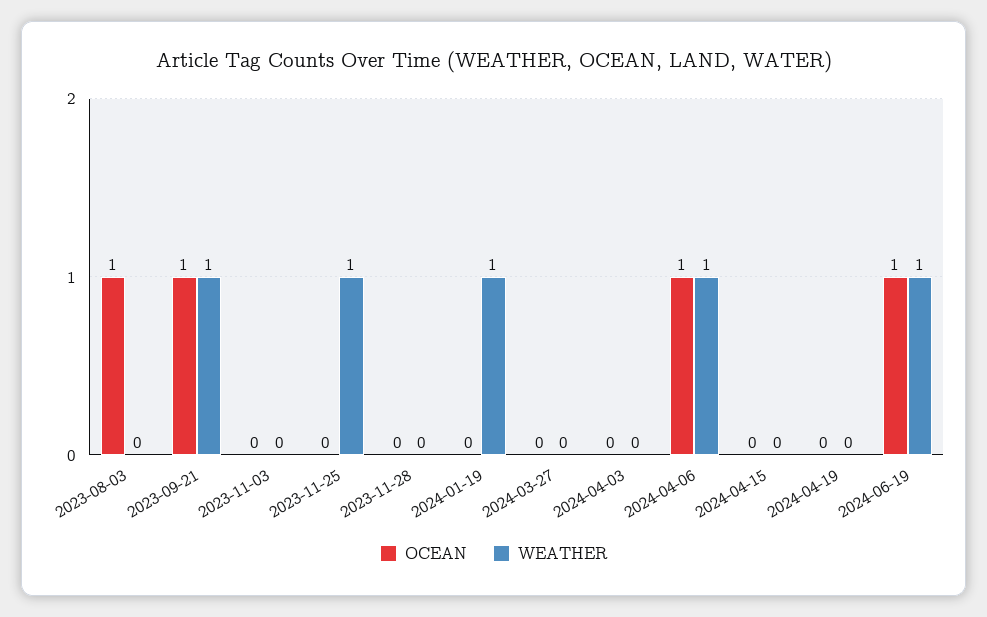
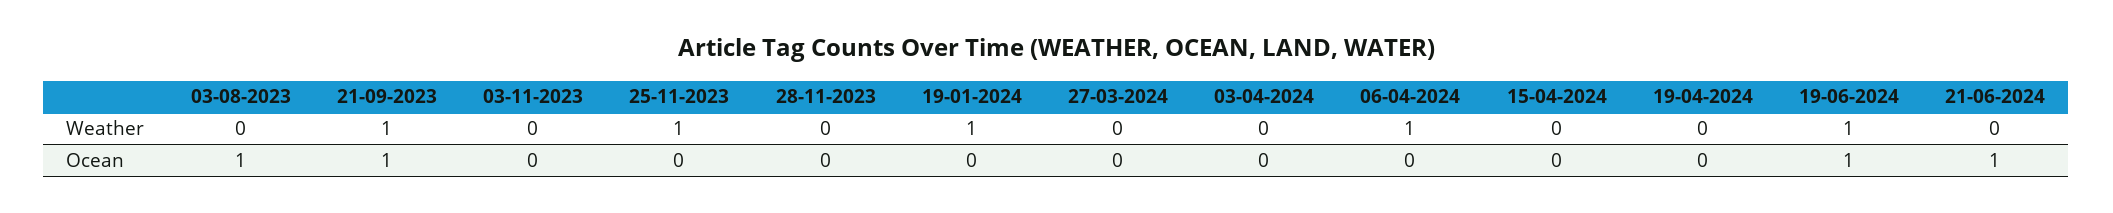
OCEAN, 2024-04-06: 1 -> 0
WEATHER, 21-06-2024: none -> 0
OCEAN, 21-06-2024: none -> 1

